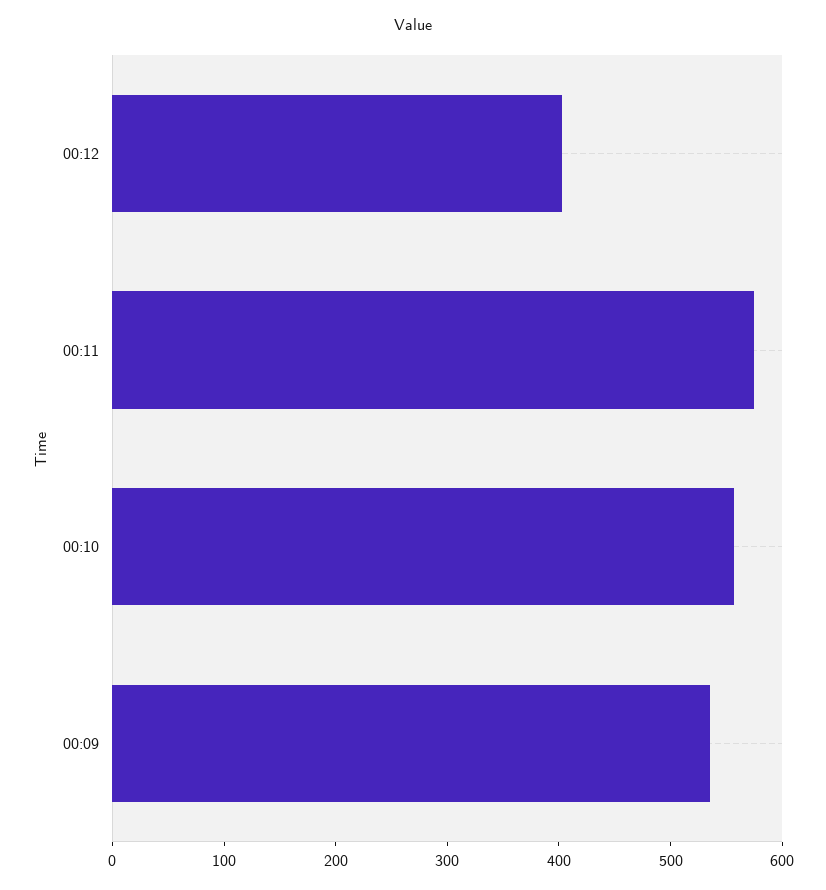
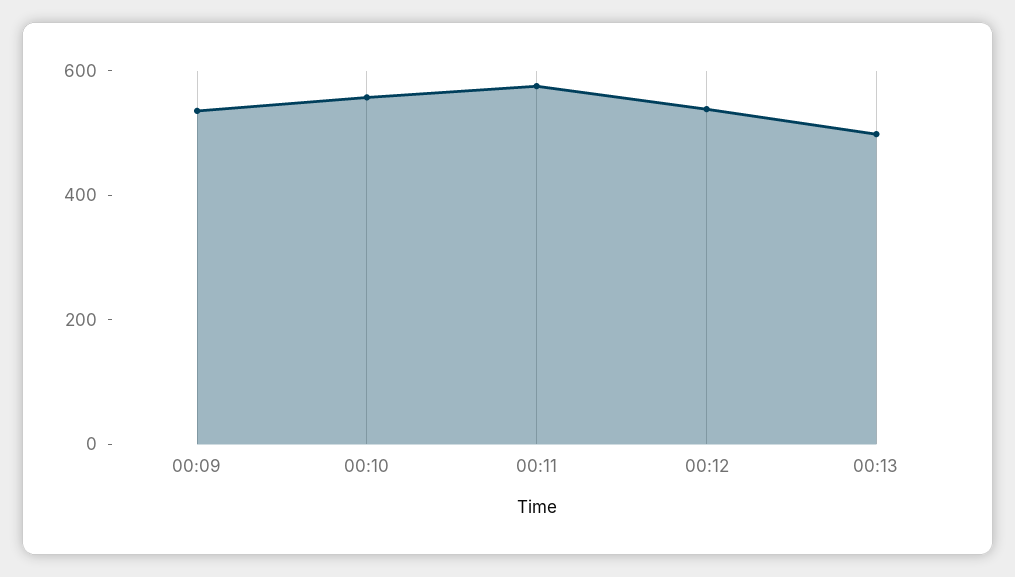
00:12: 400 -> 550
00:13: none -> 500

